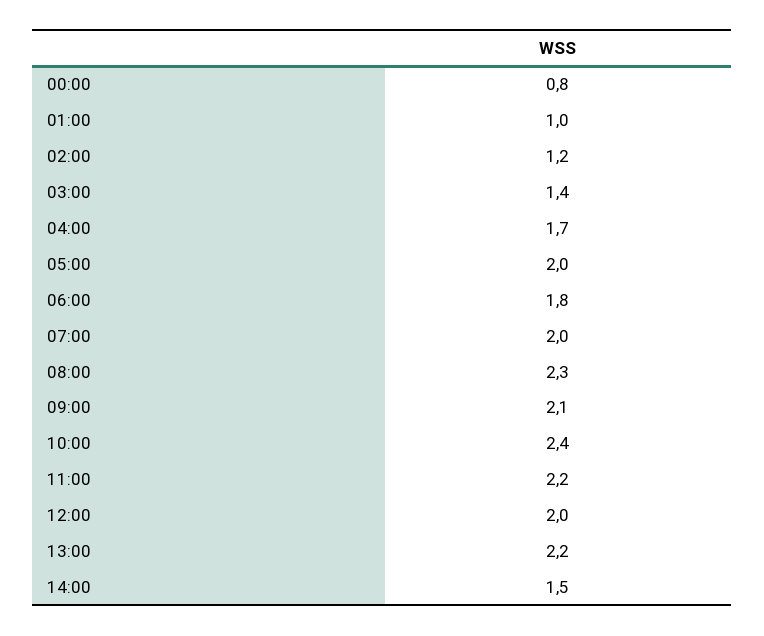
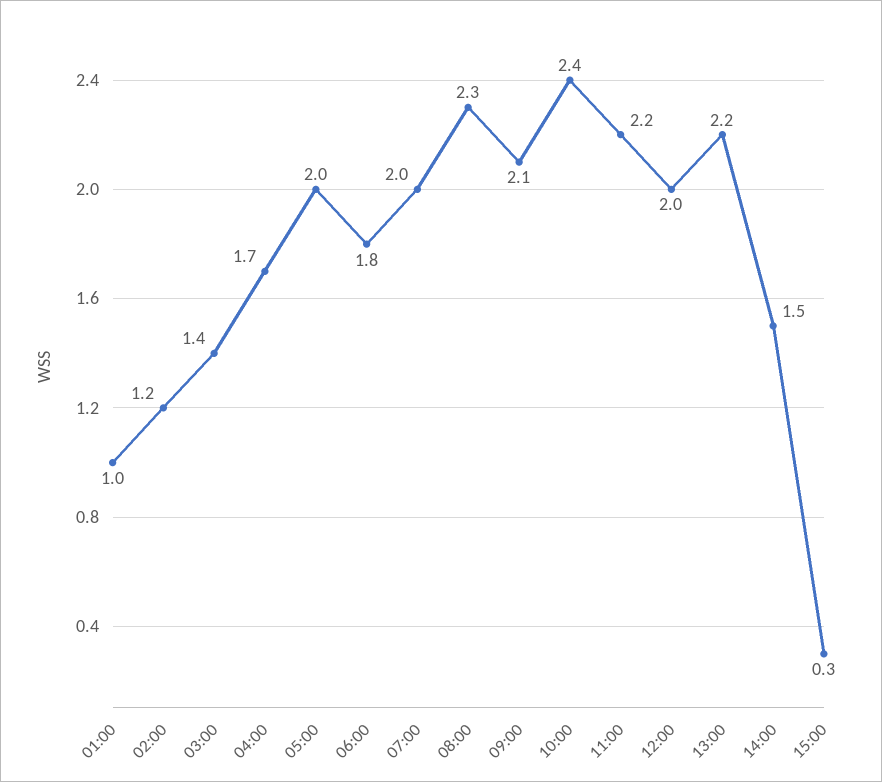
00:00: 0.8 -> none
15:00: none -> 0.3

